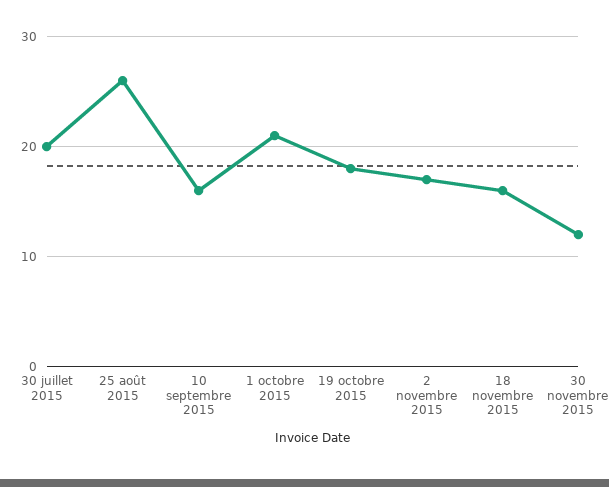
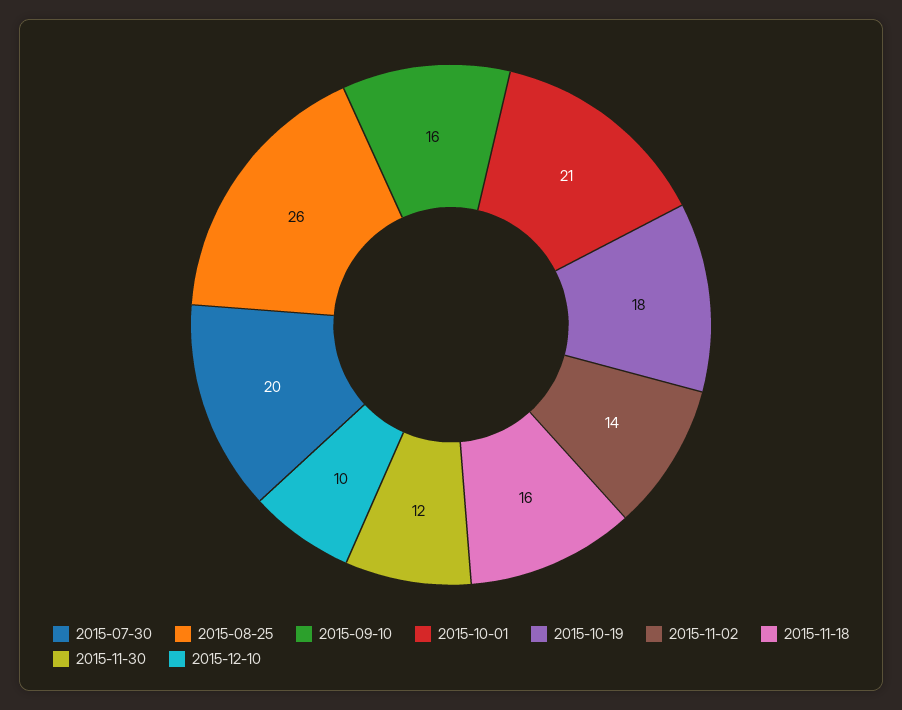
2 novembre 2015: 17 -> 14
2015-12-10: none -> 10

